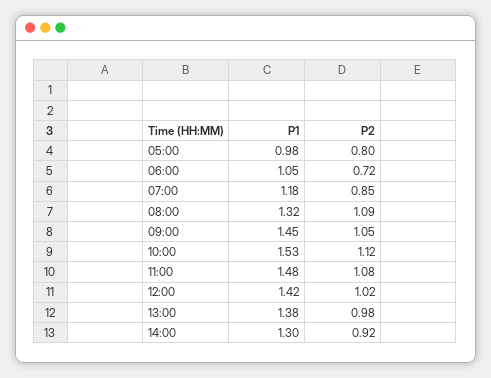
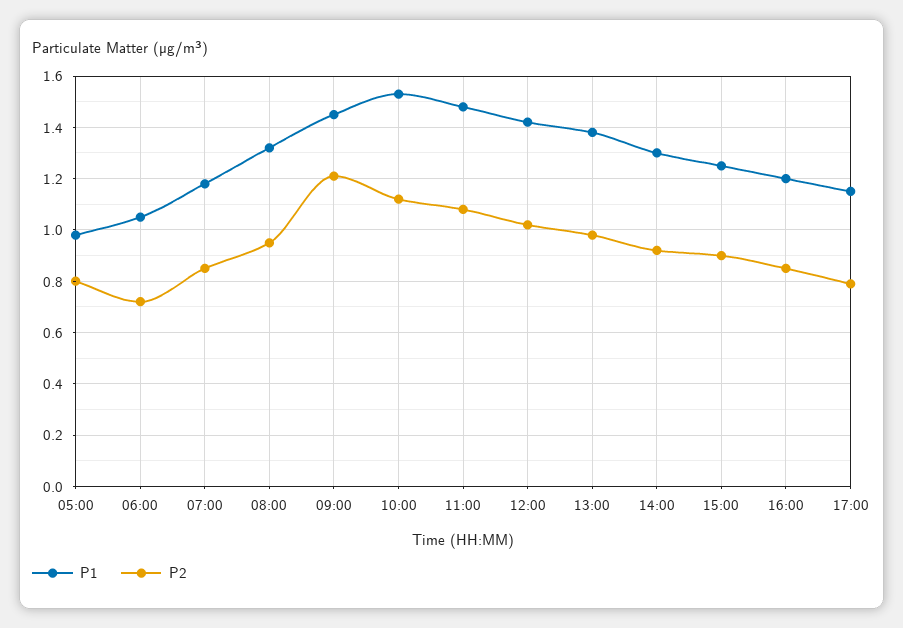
P2, 08:00: 1.09 -> 0.95
P2, 09:00: 1.05 -> 1.2
P1, 15:00: none -> 1.25
P2, 15:00: none -> 0.9
P1, 16:00: none -> 1.2
P2, 16:00: none -> 0.85
P1, 17:00: none -> 1.15
P2, 17:00: none -> 0.8

